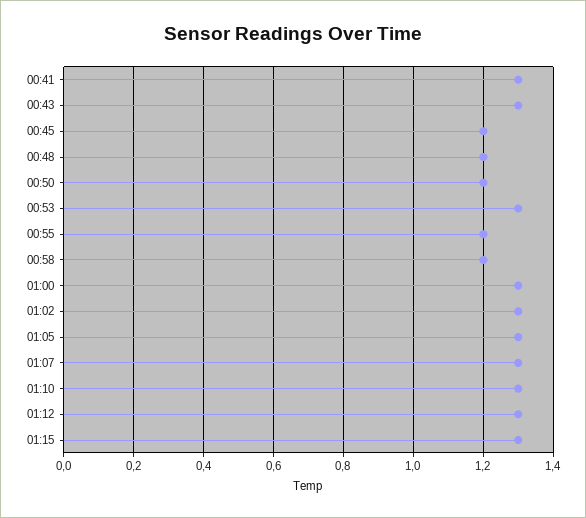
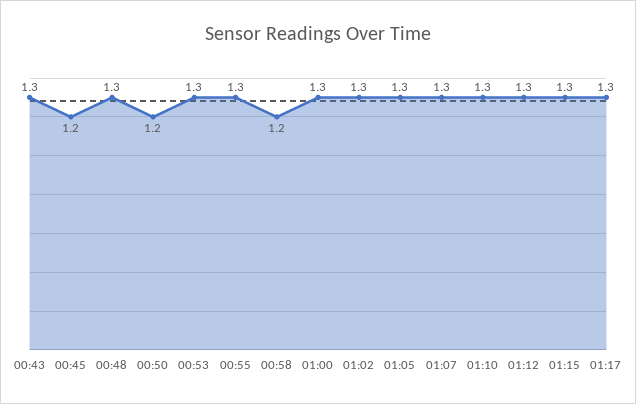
00:41: 1.3 -> none
00:48: 1.2 -> 1.3
00:55: 1.2 -> 1.3
01:17: none -> 1.3

